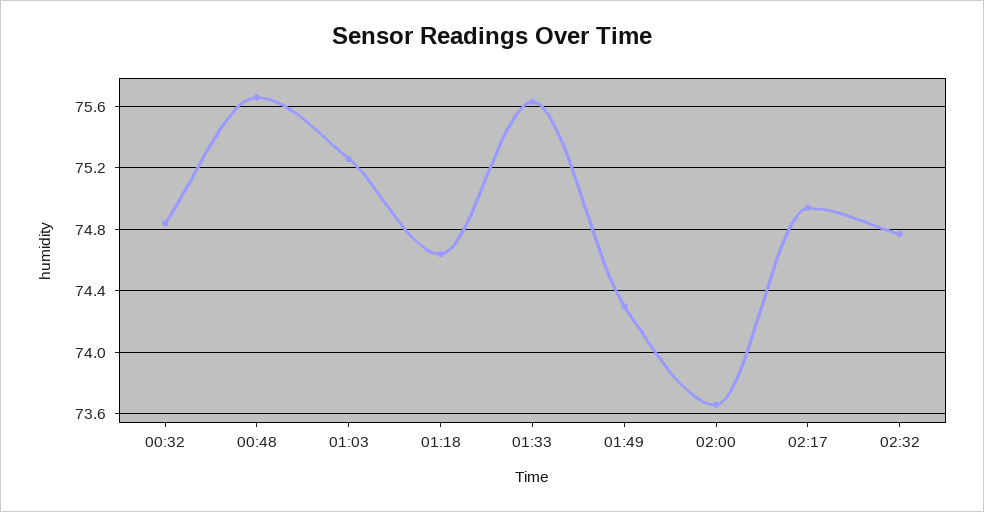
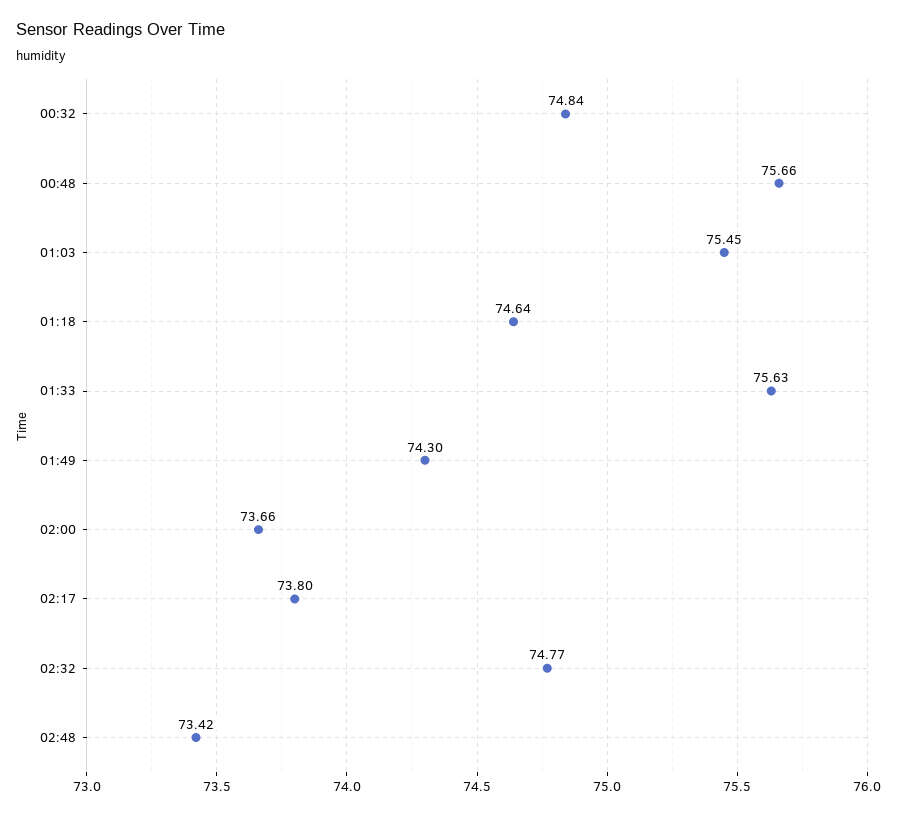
01:03: 75.25 -> 75.45
02:17: 74.95 -> 73.8
02:48: none -> 73.42

